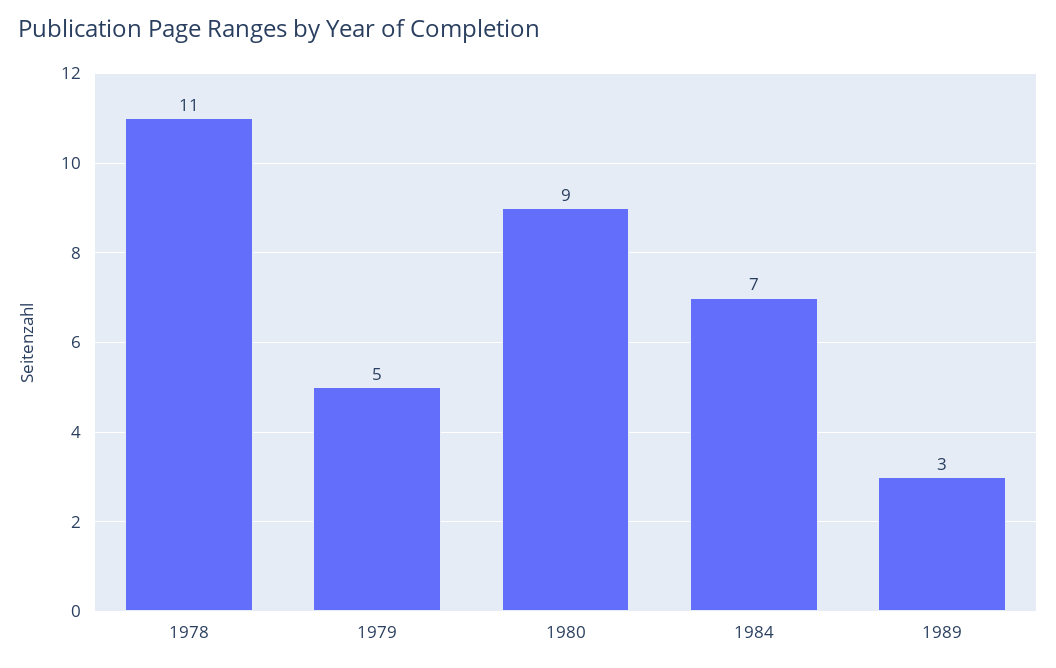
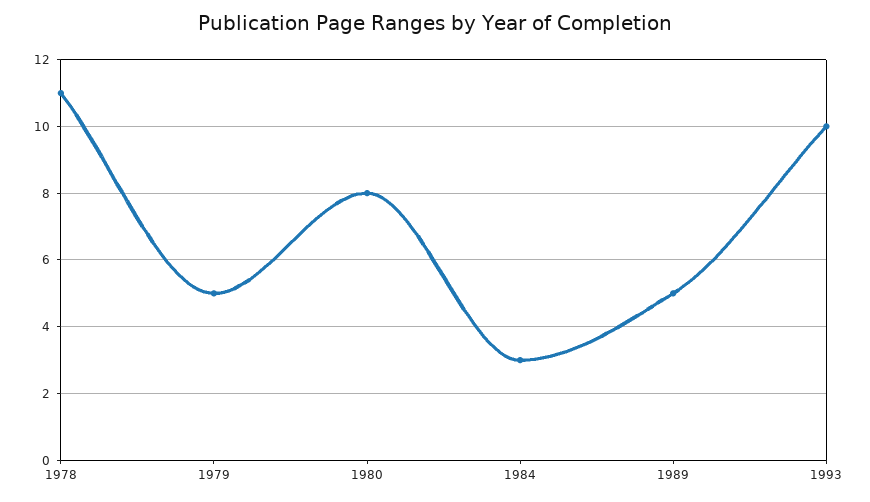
1980: 9 -> 8
1984: 7 -> 3
1989: 3 -> 5
1993: none -> 10

